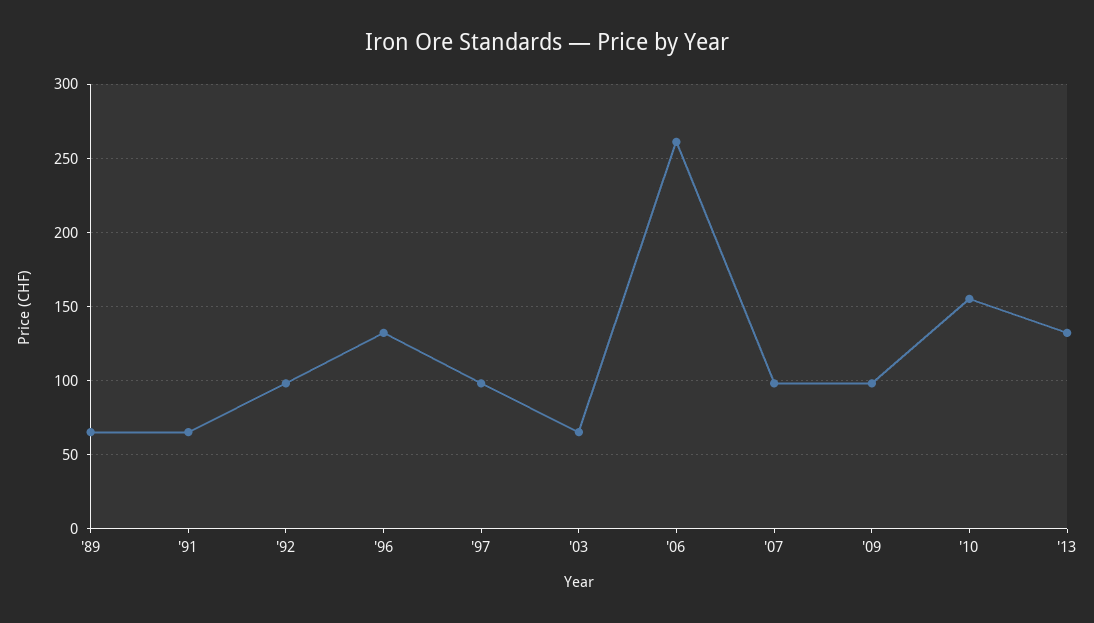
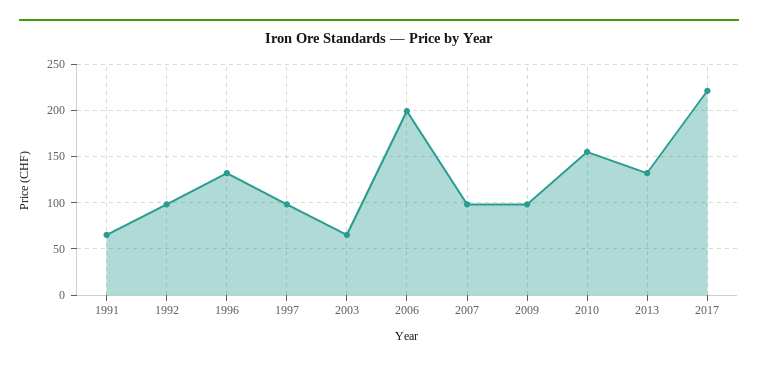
'89: 65 -> none
'06: 260 -> 200
2017: none -> 220

